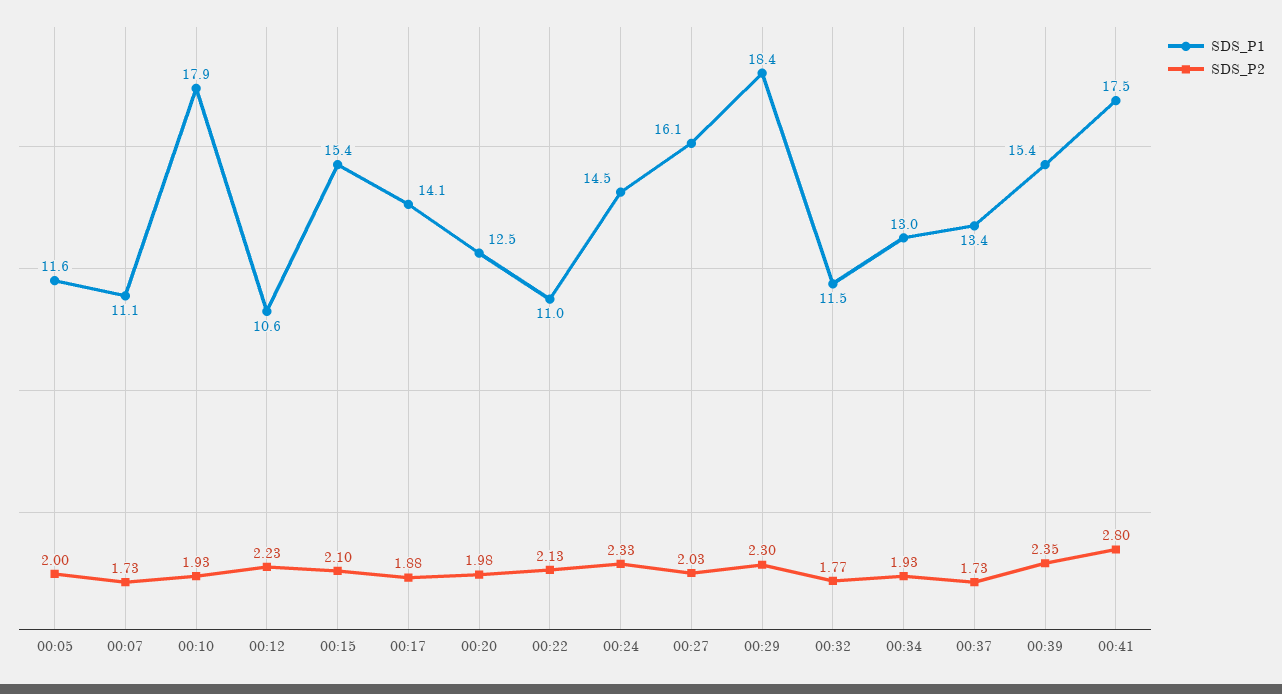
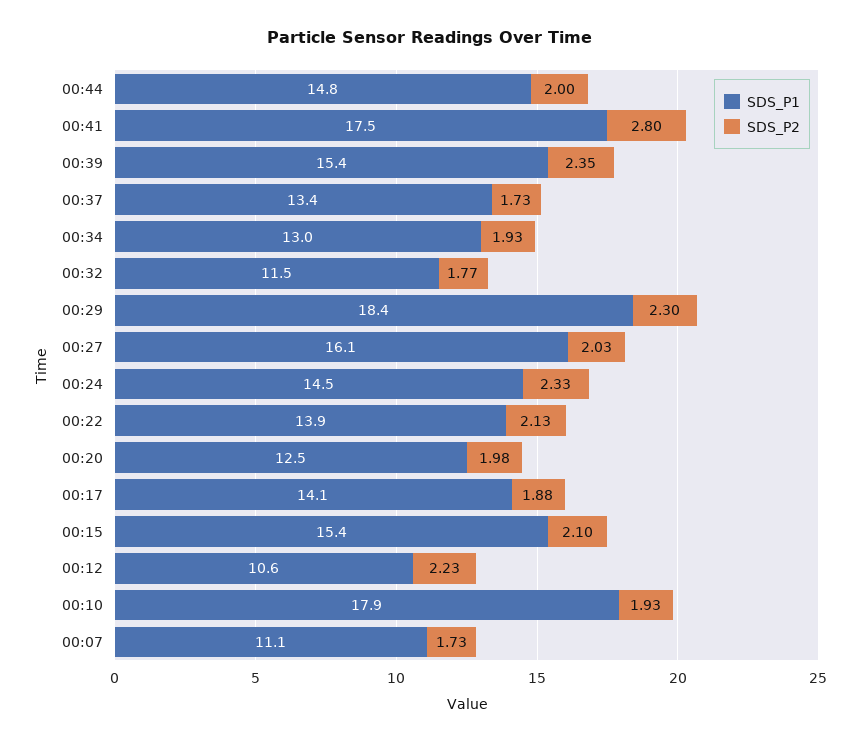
SDS_P1, 00:05: 11.6 -> none
SDS_P2, 00:05: 2 -> none
SDS_P1, 00:22: 11 -> 13.9
SDS_P1, 00:44: none -> 14.8
SDS_P2, 00:44: none -> 2

